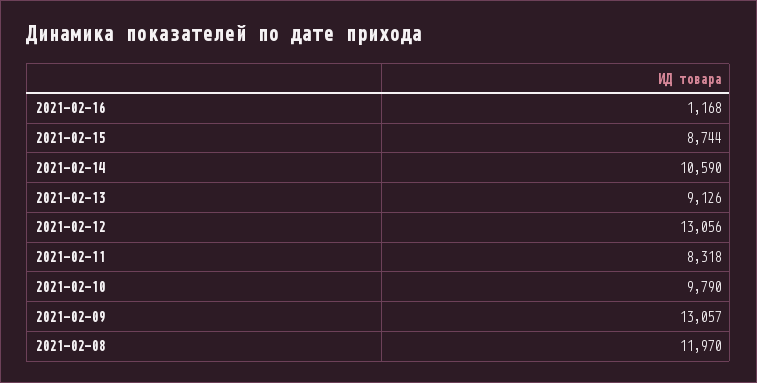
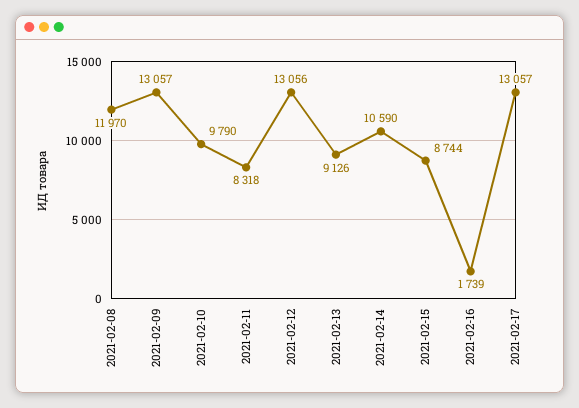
2021-02-16: 1168 -> 1739
2021-02-17: none -> 13057

